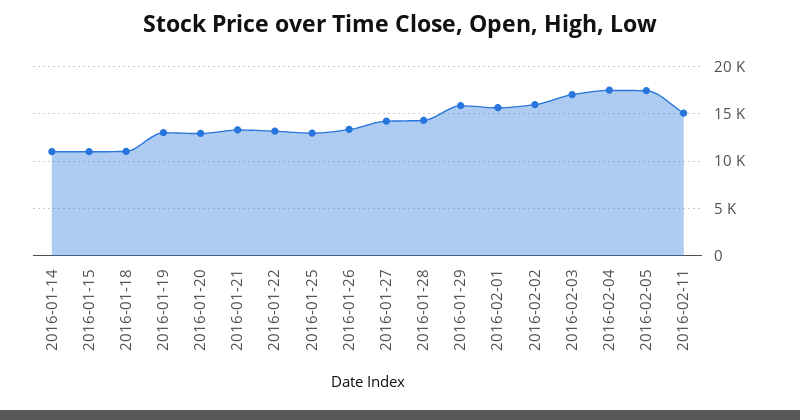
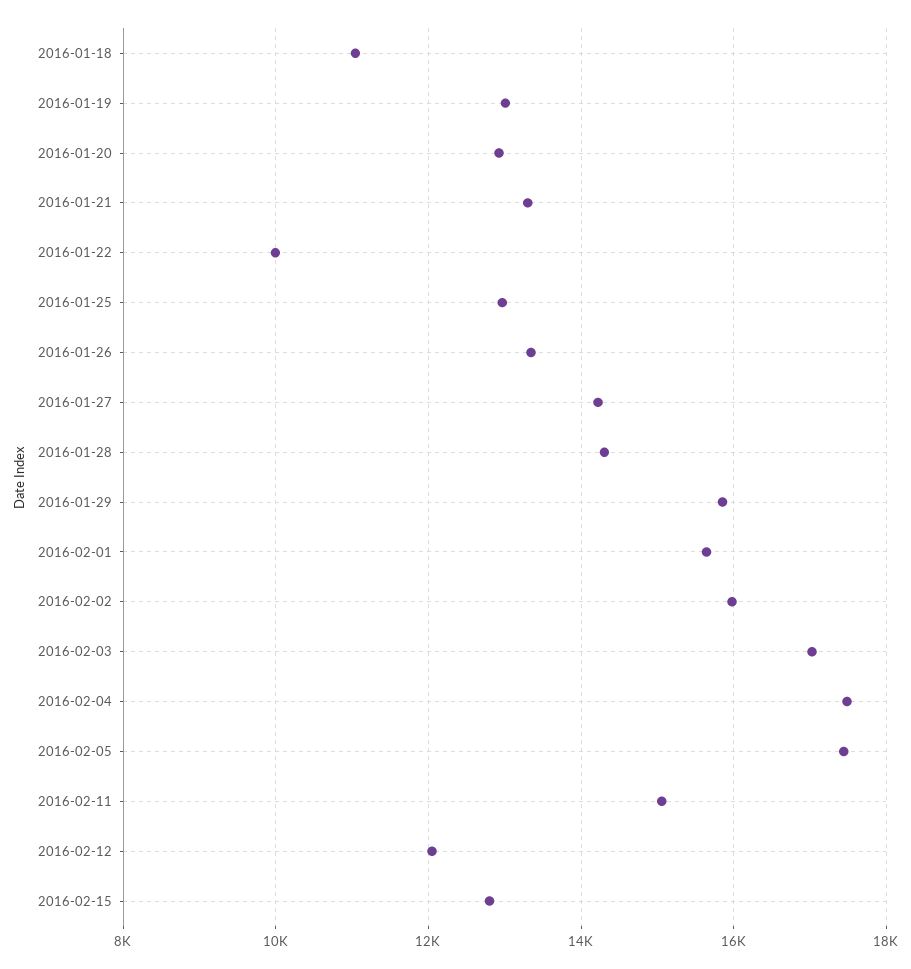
2016-01-14: 11000 -> none
2016-01-15: 11000 -> none
2016-01-22: 13000 -> 10000
2016-02-12: none -> 12000
2016-02-15: none -> 12800

